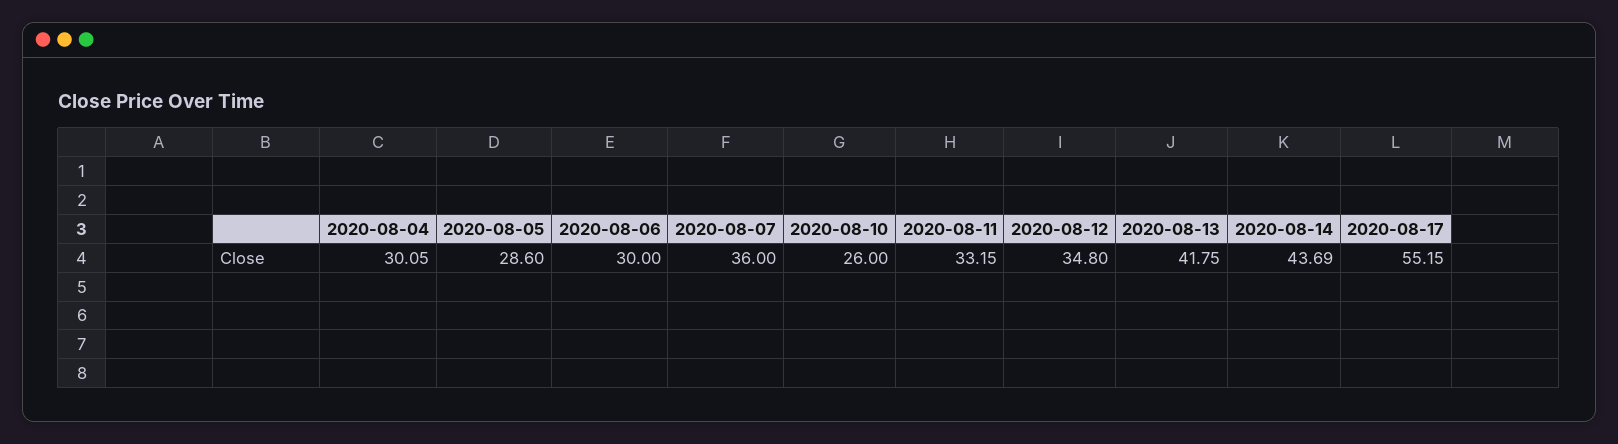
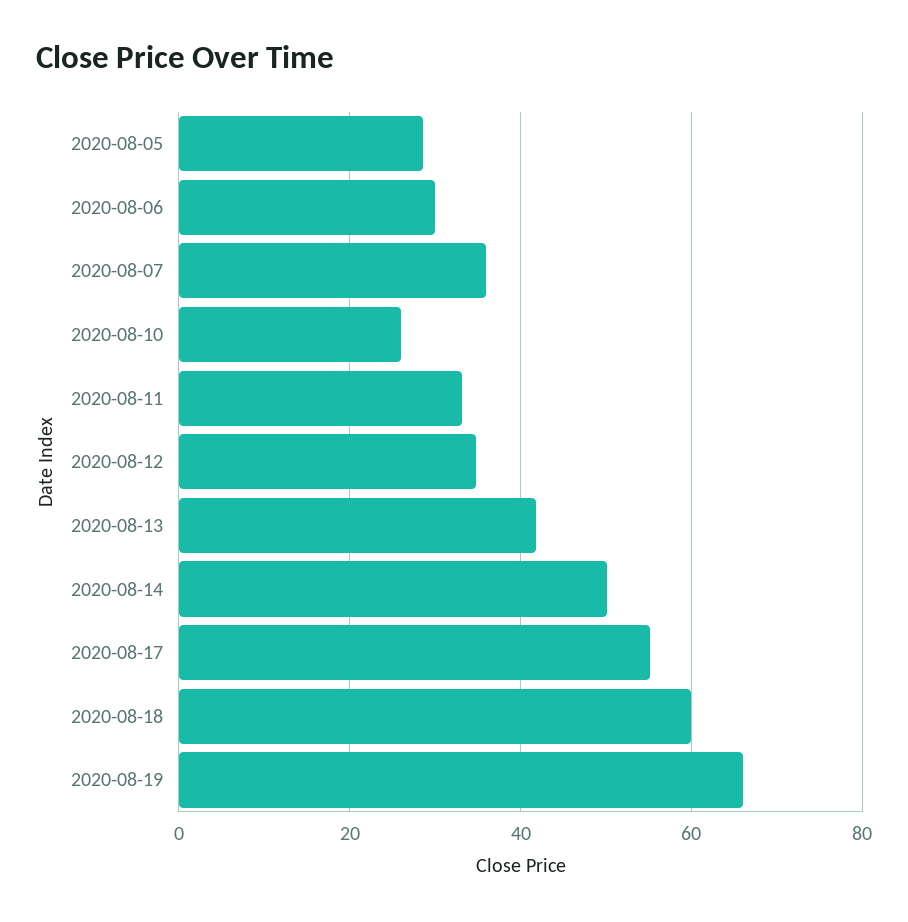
2020-08-04: 30.05 -> none
2020-08-14: 43.69 -> 50
2020-08-18: none -> 60
2020-08-19: none -> 66

